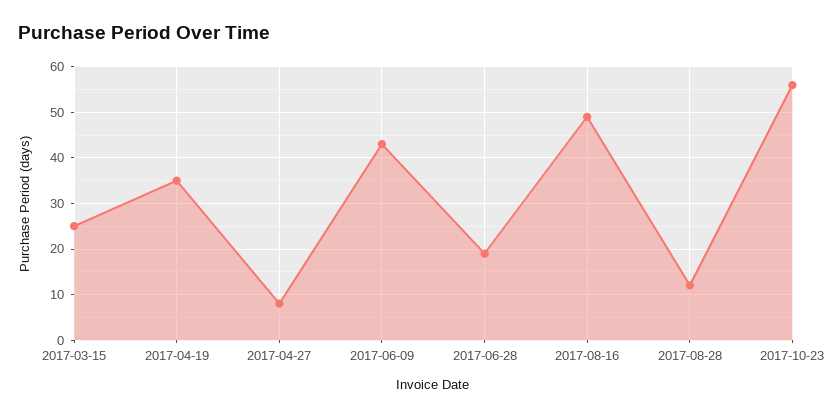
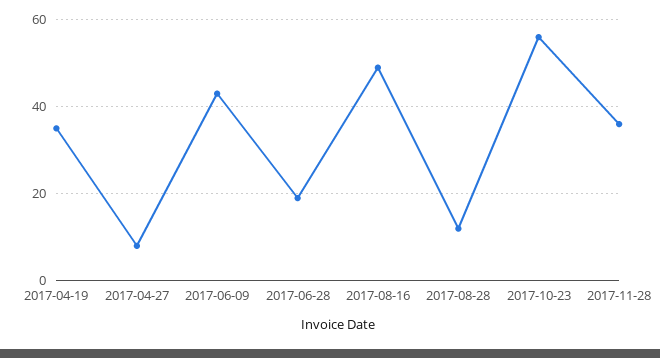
2017-03-15: 25 -> none
2017-11-28: none -> 35

